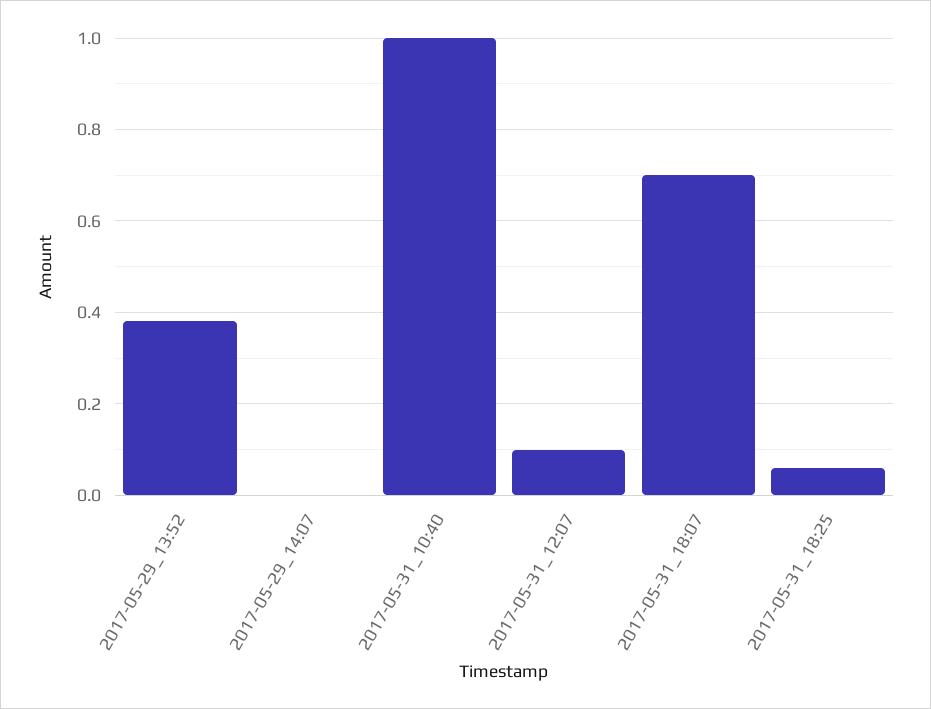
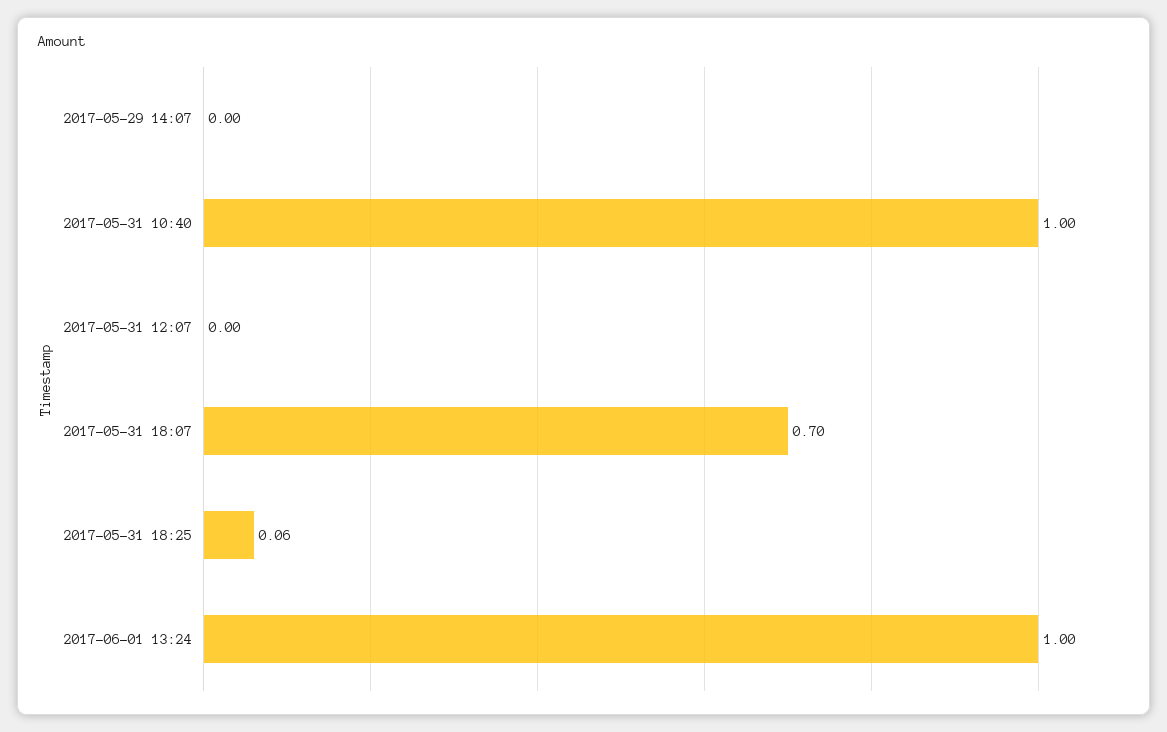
2017-05-29_13:52: 0.38 -> none
2017-05-31_12:07: 0.1 -> 0
2017-06-01 13:24: none -> 1

